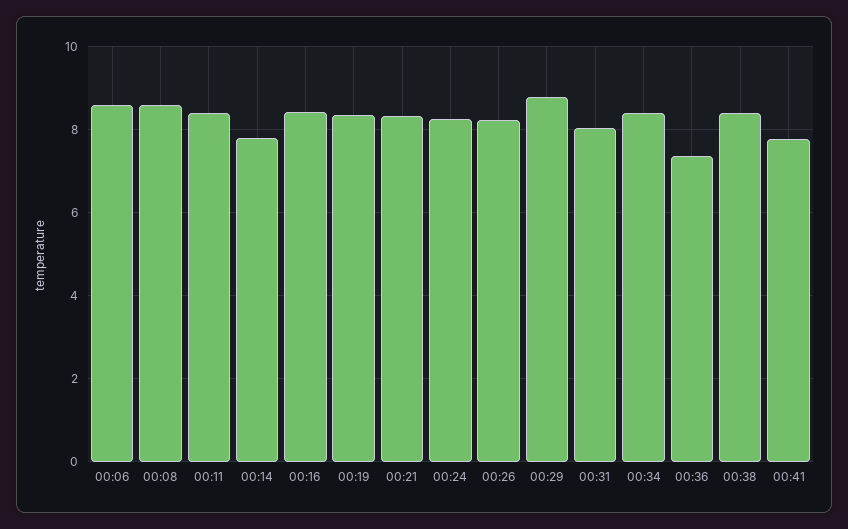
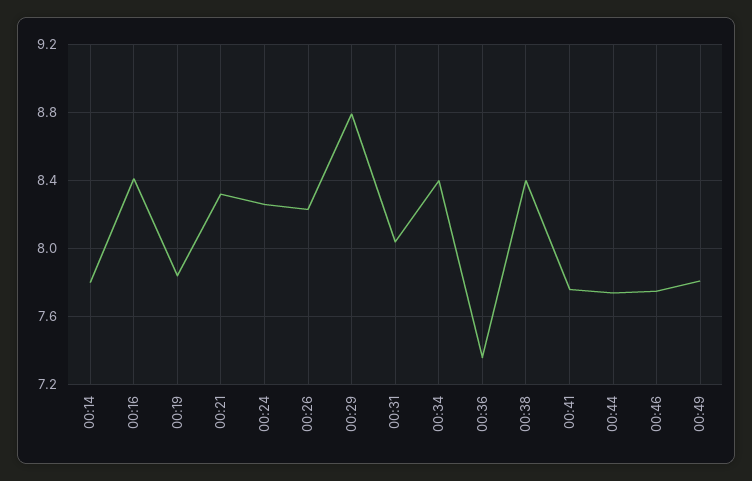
00:06: 8.6 -> none
00:08: 8.6 -> none
00:11: 8.4 -> none
00:19: 8.4 -> 7.85
00:44: none -> 7.75
00:46: none -> 7.75
00:49: none -> 7.8

